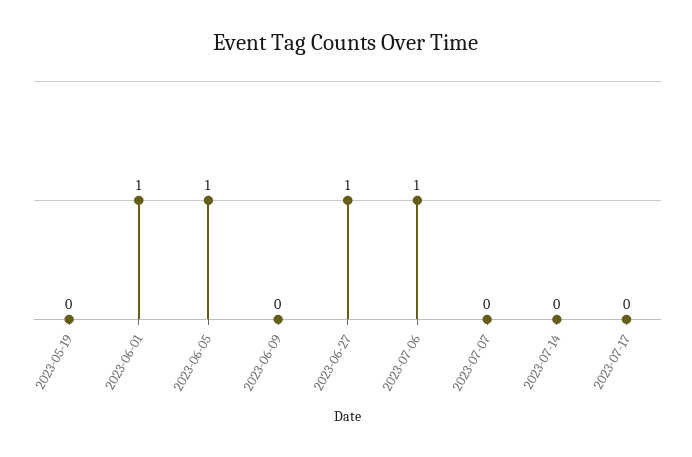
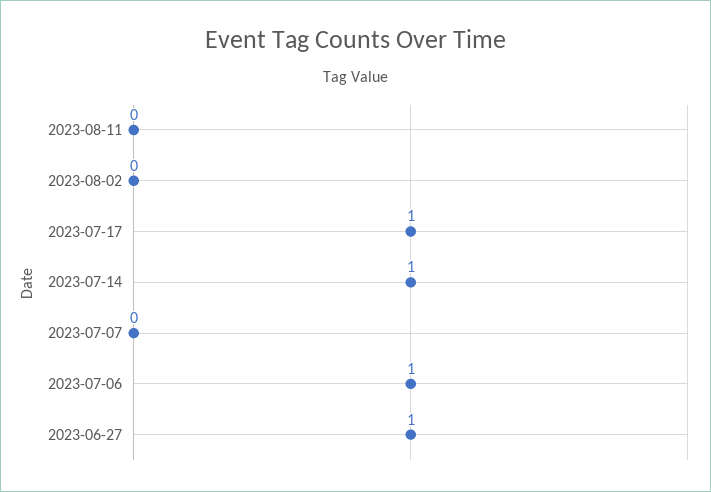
2023-05-19: 0 -> none
2023-06-01: 1 -> none
2023-06-05: 1 -> none
2023-06-09: 0 -> none
2023-07-14: 0 -> 1
2023-07-17: 0 -> 1
2023-08-11: none -> 0
2023-08-02: none -> 0

